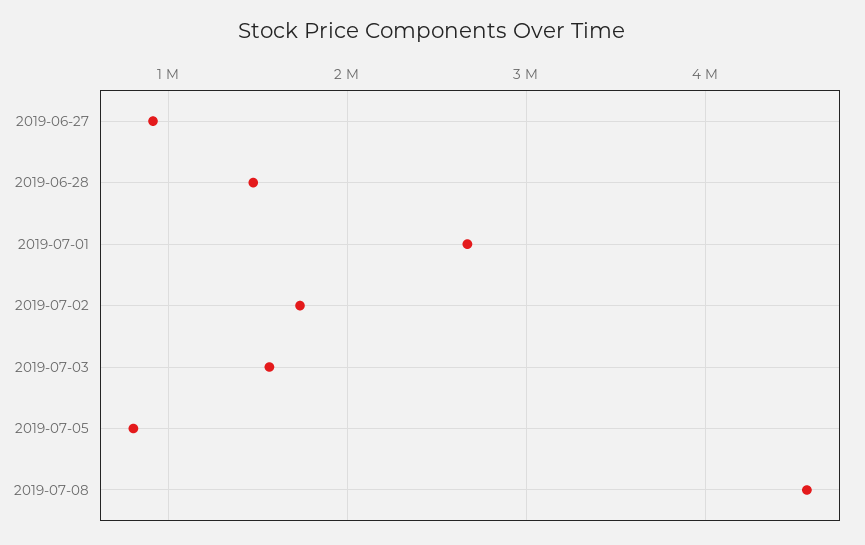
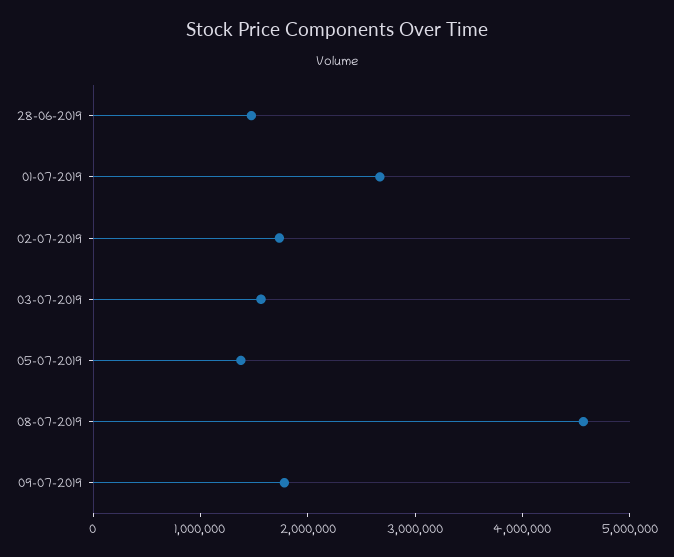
2019-06-27: 900000 -> none
2019-07-05: 800000 -> 1400000
09-07-2019: none -> 1800000

